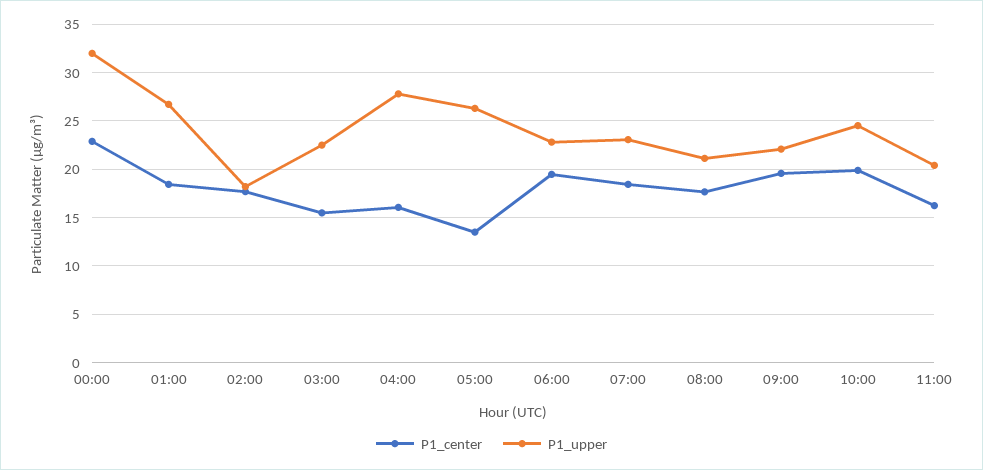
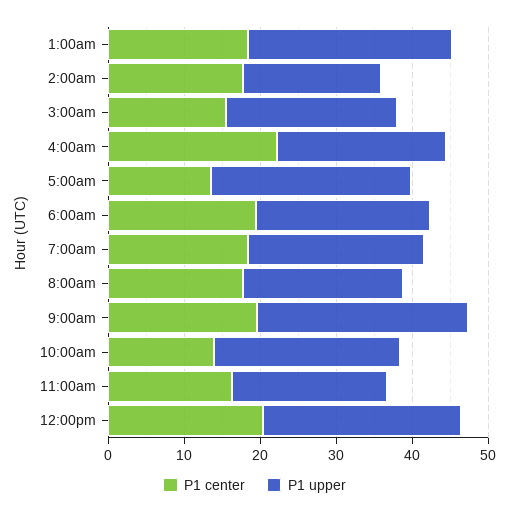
P1_center, 00:00: 23 -> none
P1_upper, 00:00: 32 -> none
P1_center, 04:00: 16 -> 22
P1_upper, 04:00: 28 -> 22
P1_upper, 09:00: 22 -> 28
P1_center, 10:00: 20 -> 14
P1_center, 12:00pm: none -> 20
P1_upper, 12:00pm: none -> 26

